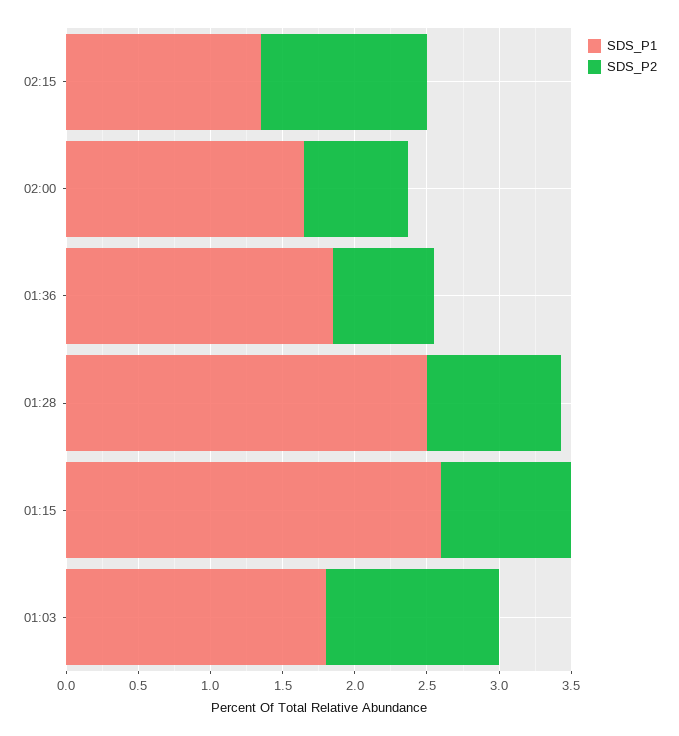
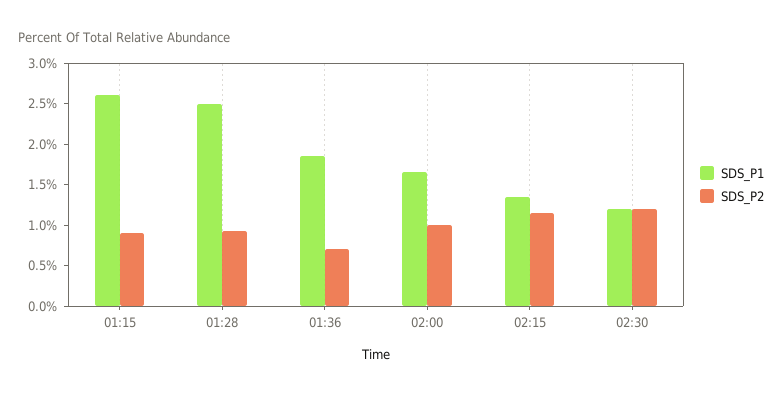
SDS_P2, 02:00: 0.7 -> 1
SDS_P1, 01:03: 1.8 -> none
SDS_P2, 01:03: 1.2 -> none
SDS_P1, 02:30: none -> 1.2
SDS_P2, 02:30: none -> 1.2

